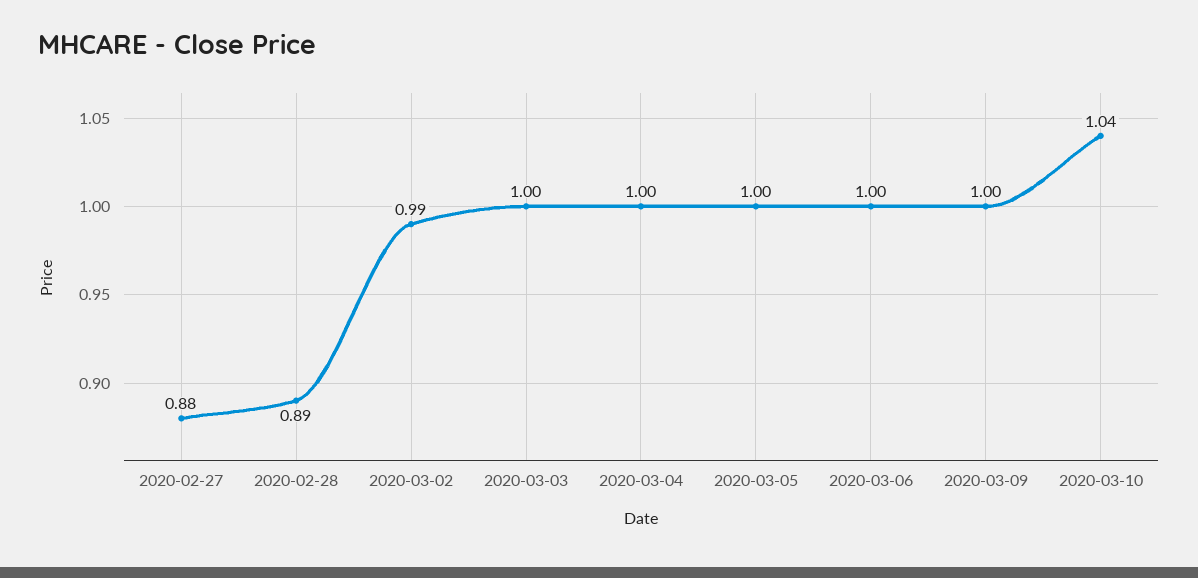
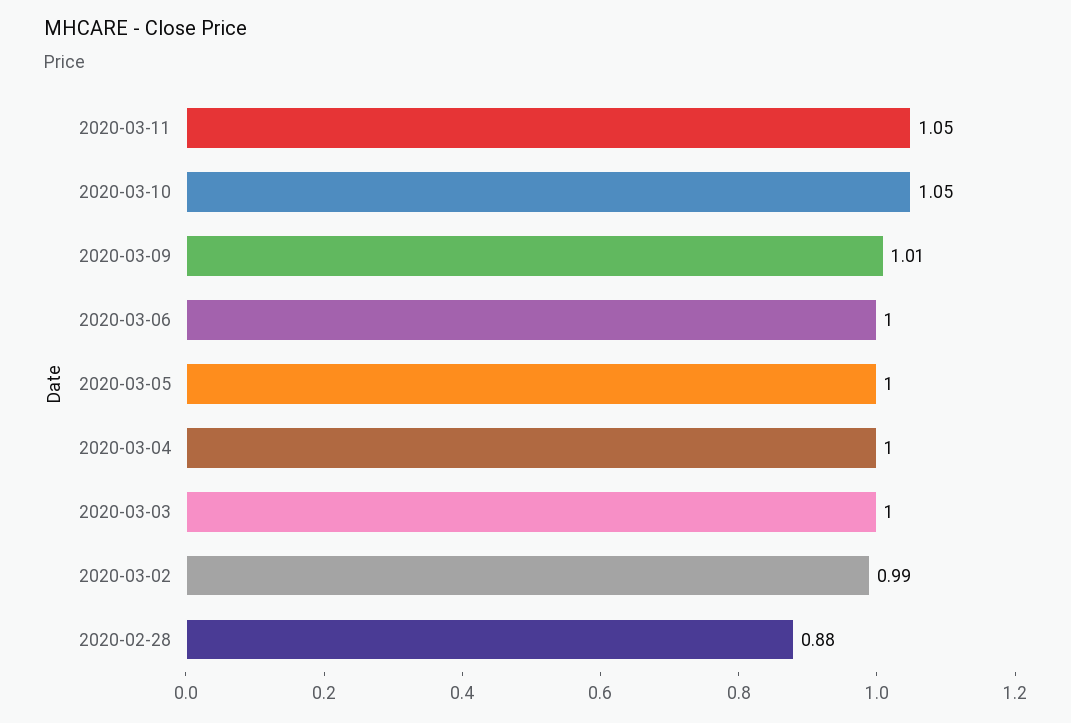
2020-02-27: 0.88 -> none
2020-02-28: 0.89 -> 0.88
2020-03-09: 1 -> 1.01
2020-03-10: 1.04 -> 1.05
2020-03-11: none -> 1.05

